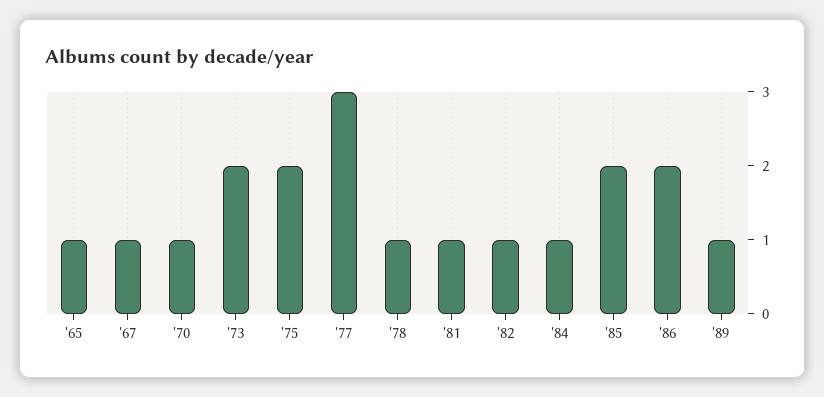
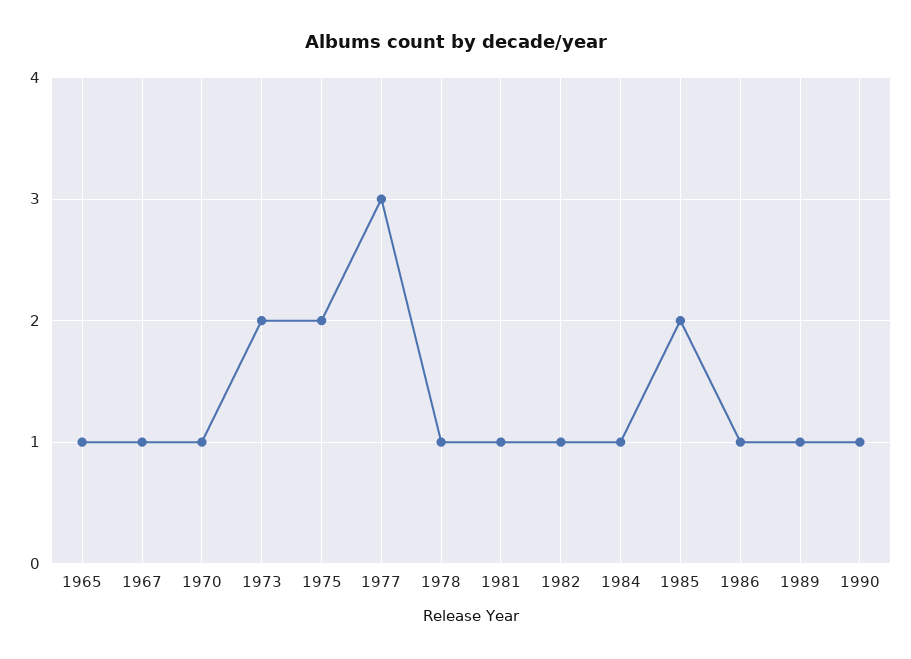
'86: 2 -> 1
1990: none -> 1

